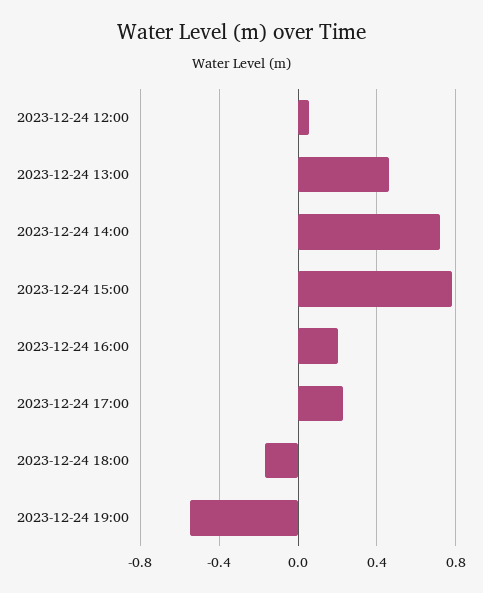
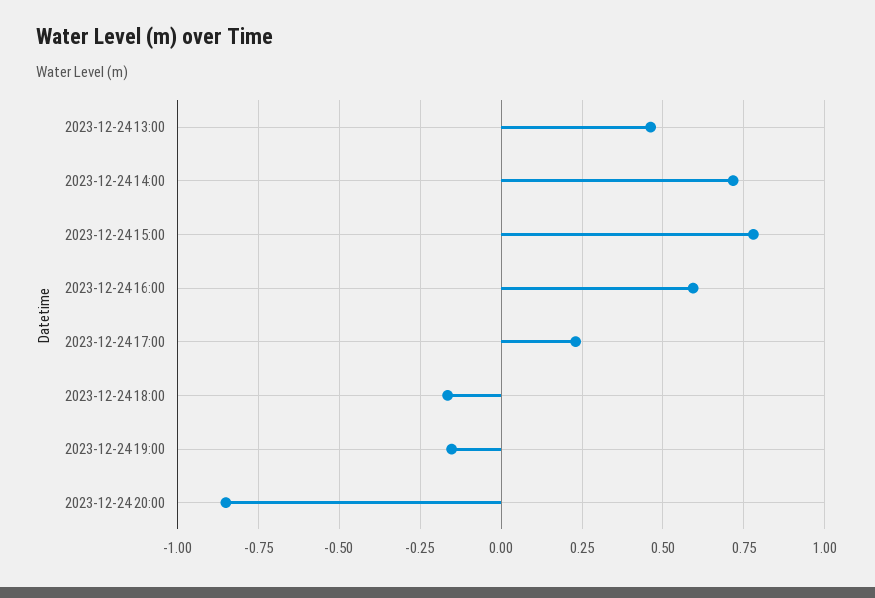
2023-12-24 12:00: 0.05 -> none
2023-12-24 16:00: 0.2 -> 0.6
2023-12-24 19:00: -0.55 -> -0.15
2023-12-24 20:00: none -> -0.85

